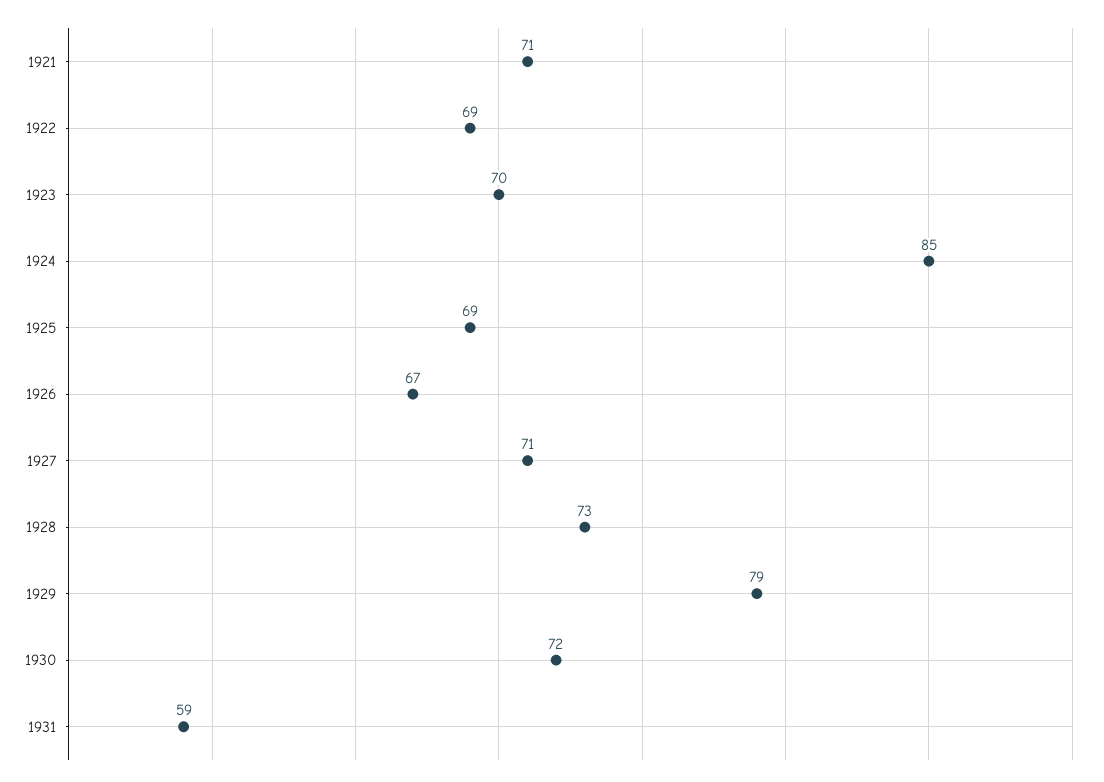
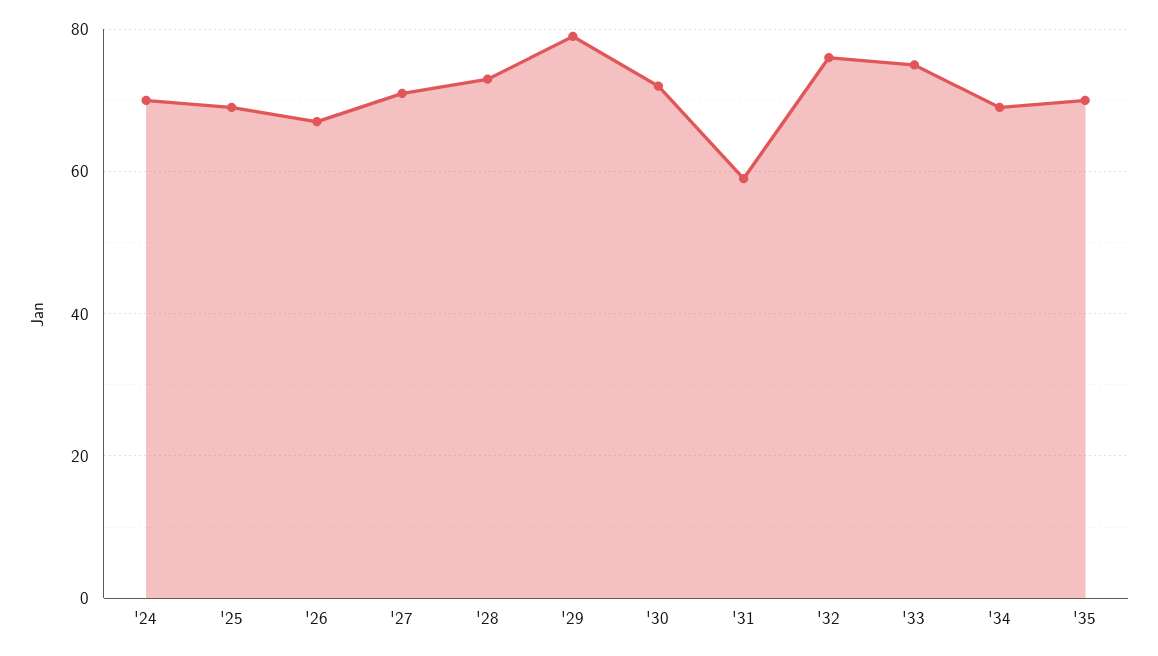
1921: 71 -> none
1922: 69 -> none
1923: 70 -> none
1924: 85 -> 70
'32: none -> 75
'33: none -> 75
'34: none -> 70
'35: none -> 70

